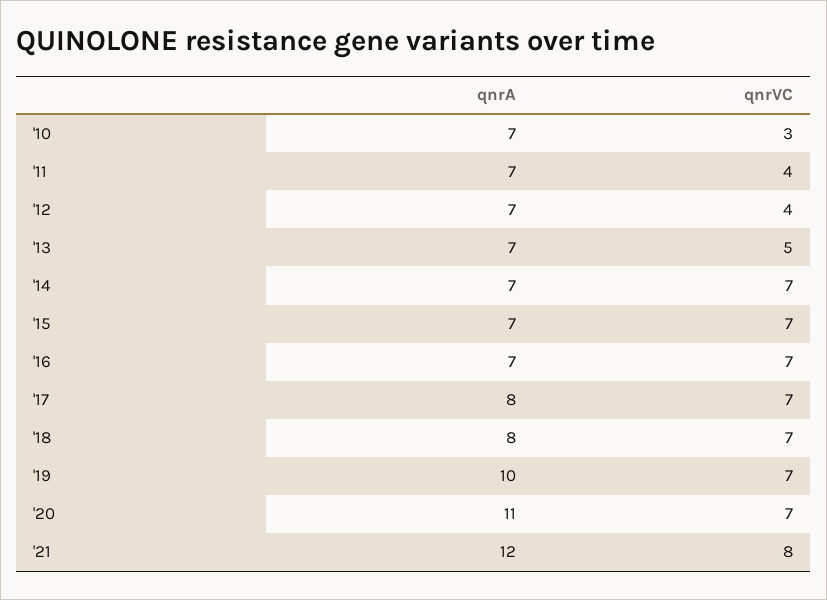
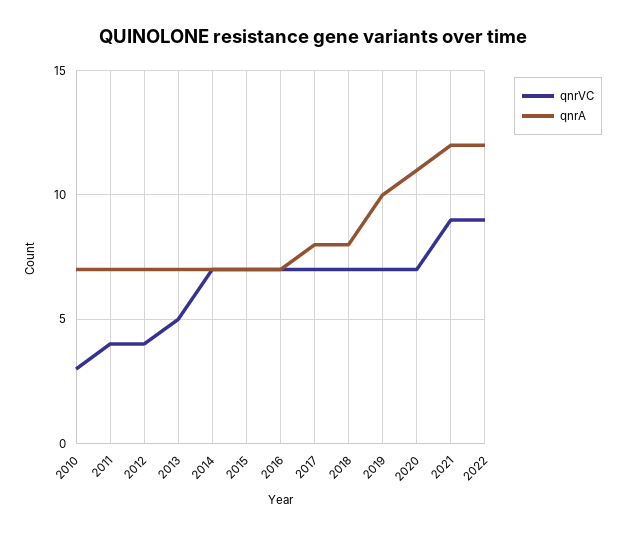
qnrVC, '21: 8 -> 9
qnrVC, 2022: none -> 9
qnrA, 2022: none -> 12

